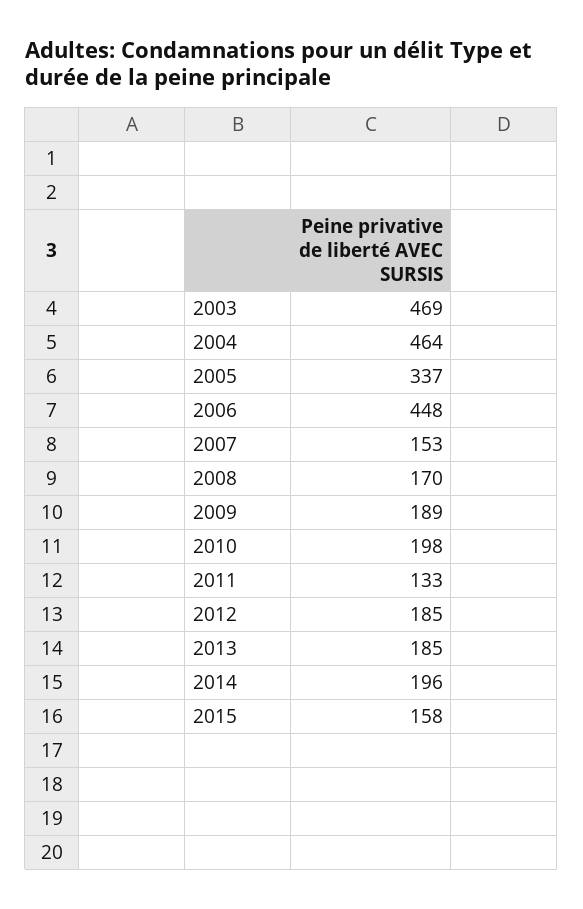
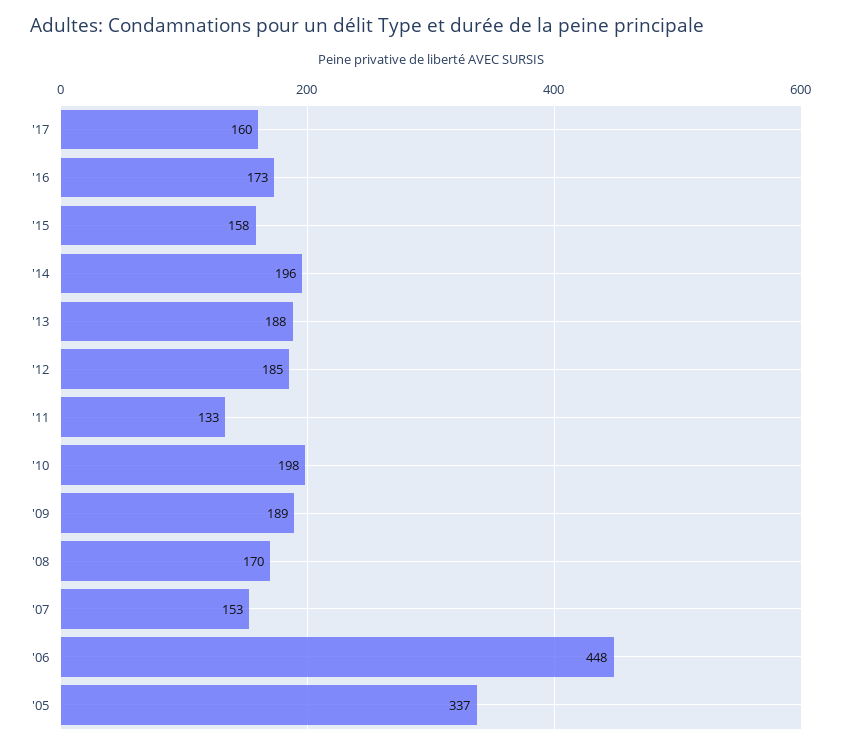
2003: 469 -> none
2004: 464 -> none
2013: 185 -> 188
'17: none -> 160
'16: none -> 173

